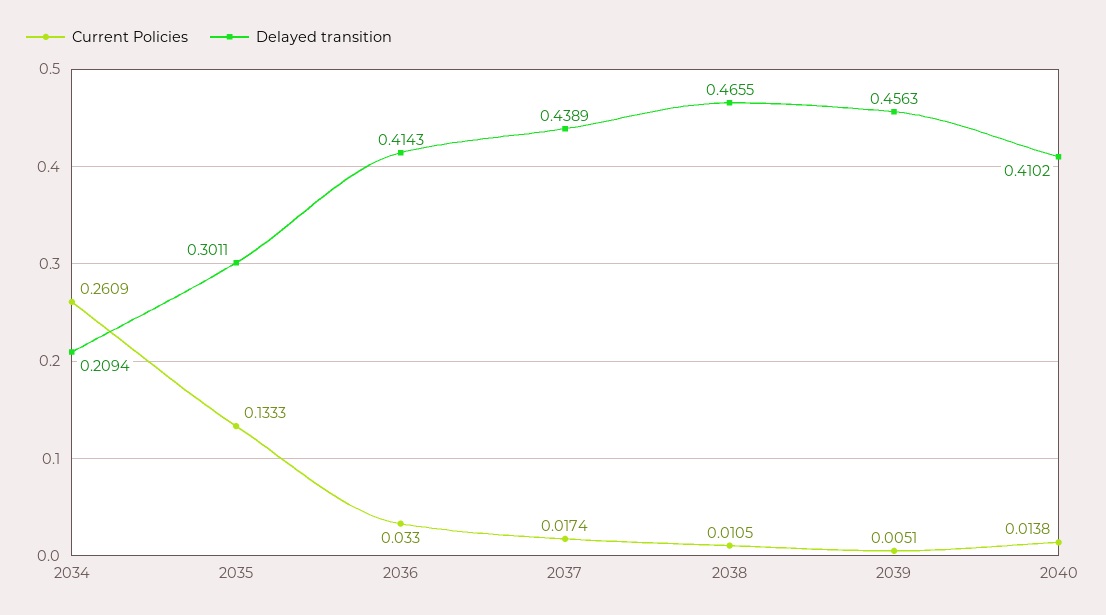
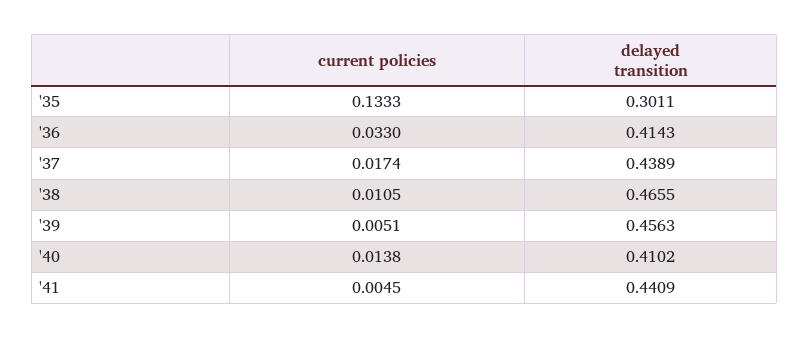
Current Policies, 2034: 0.2609 -> none
Delayed transition, 2034: 0.2094 -> none
Current Policies, '41: none -> 0.0045
Delayed transition, '41: none -> 0.4409

